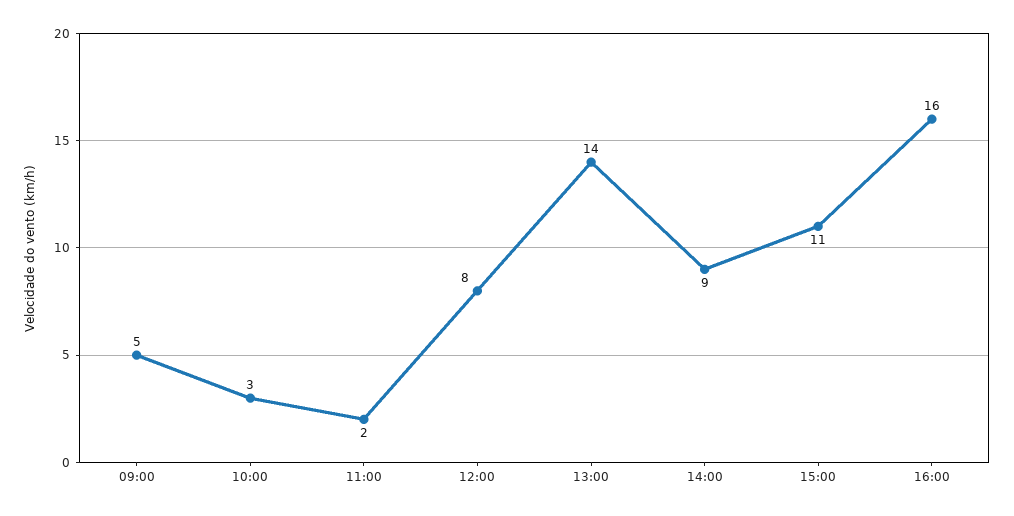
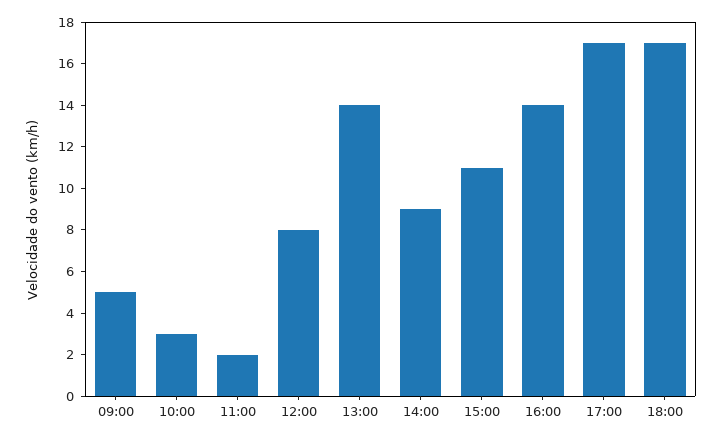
16:00: 16 -> 14
17:00: none -> 17
18:00: none -> 17

